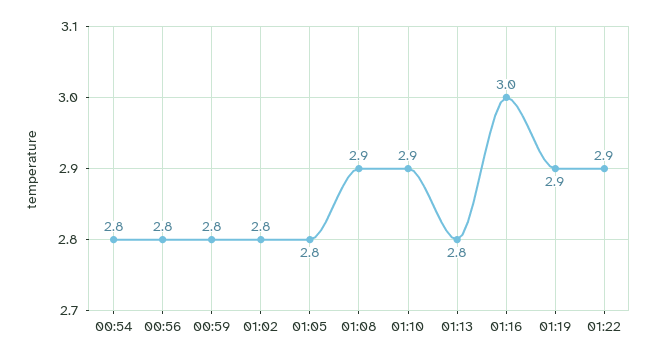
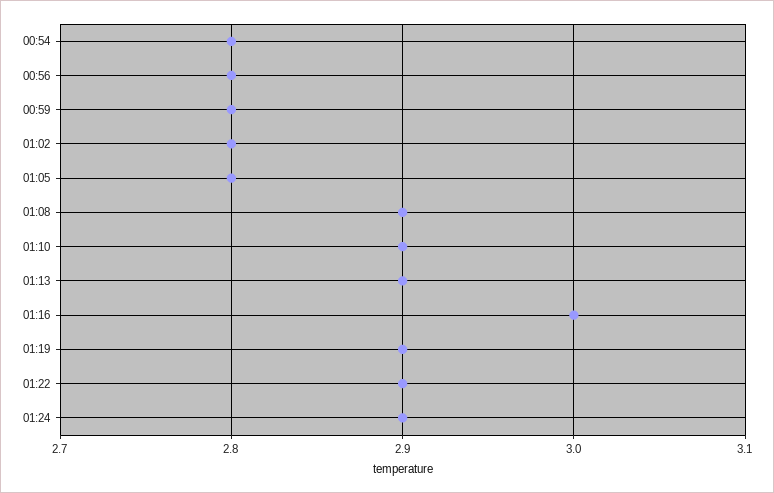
01:13: 2.8 -> 2.9
01:24: none -> 2.9

